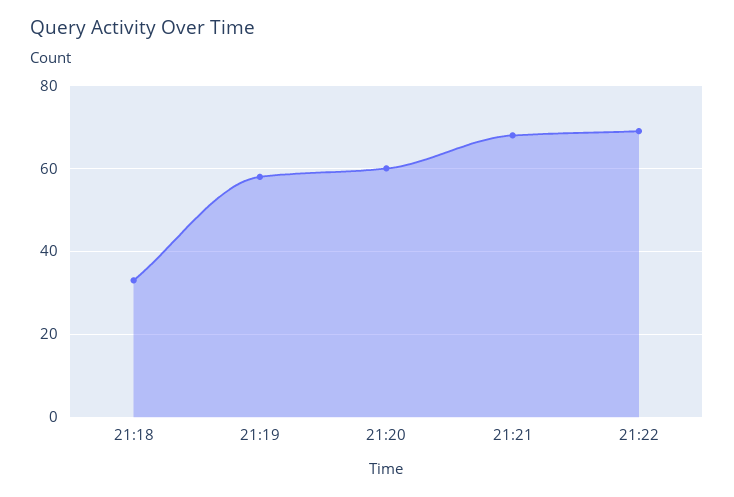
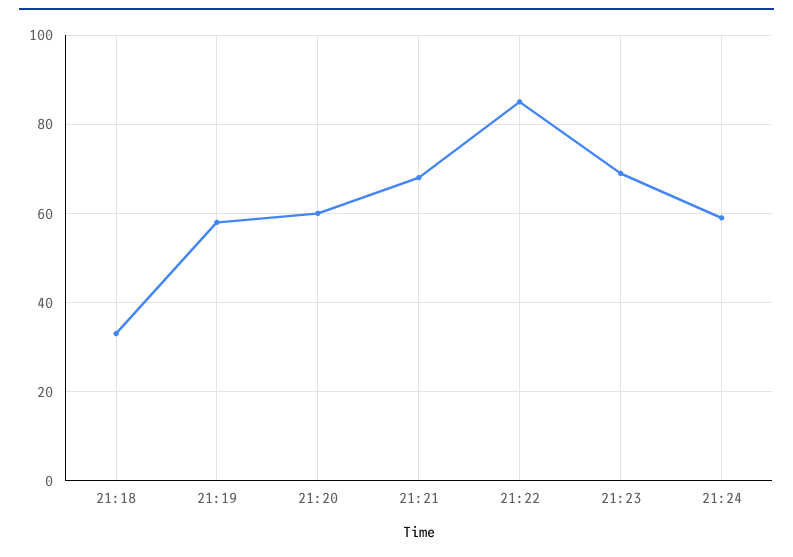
21:22: 70 -> 85
21:23: none -> 70
21:24: none -> 60

